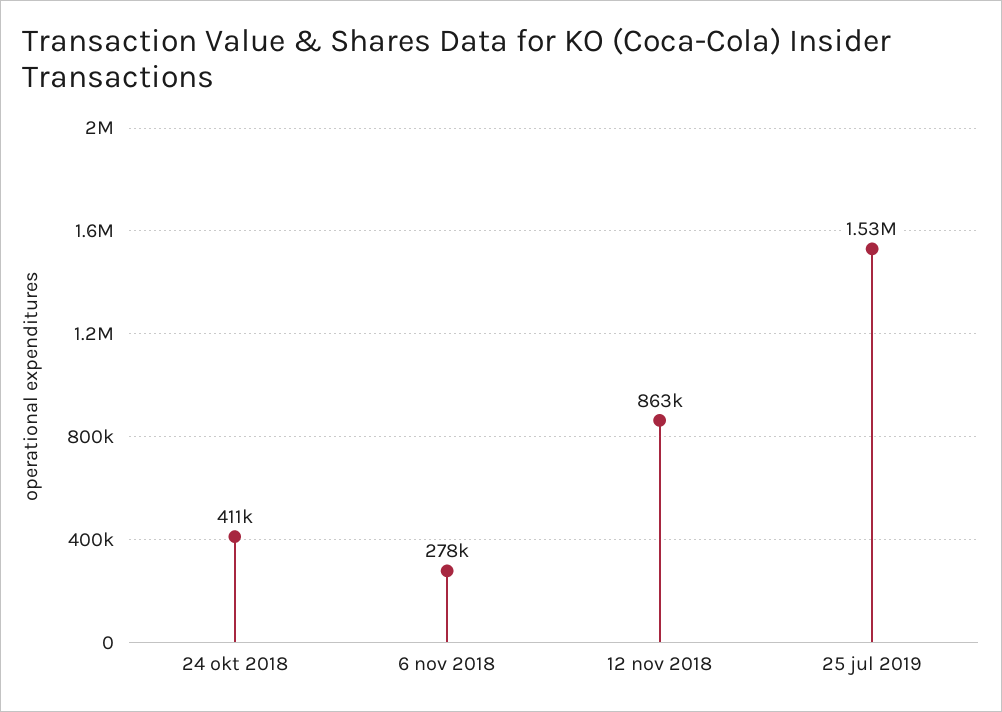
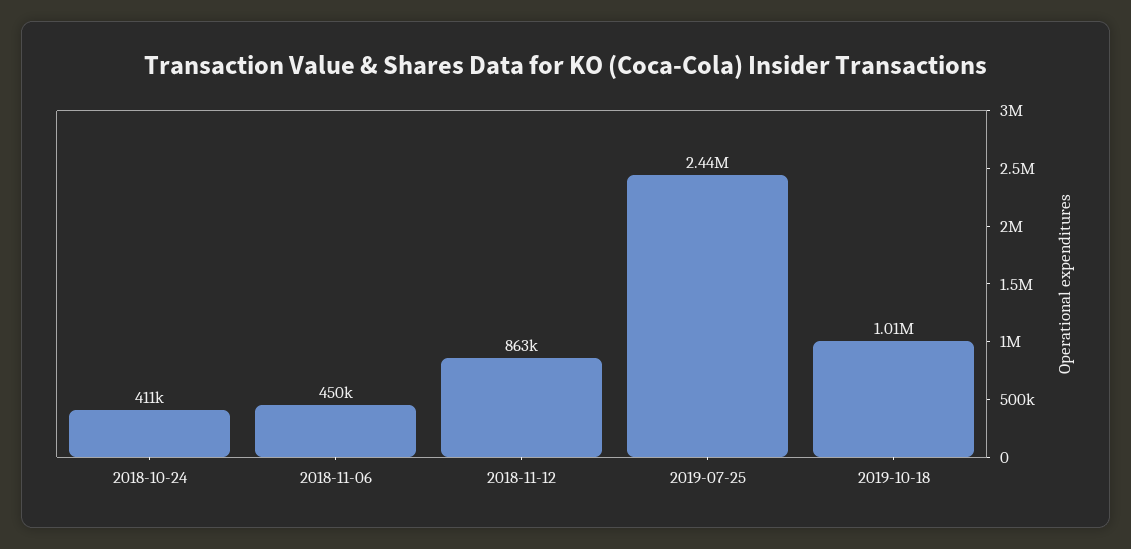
6 nov 2018: 278000 -> 450000
25 jul 2019: 1530000 -> 2440000
2019-10-18: none -> 1010000

